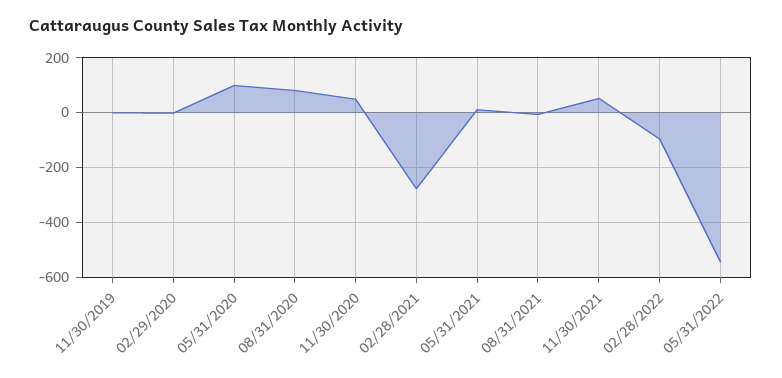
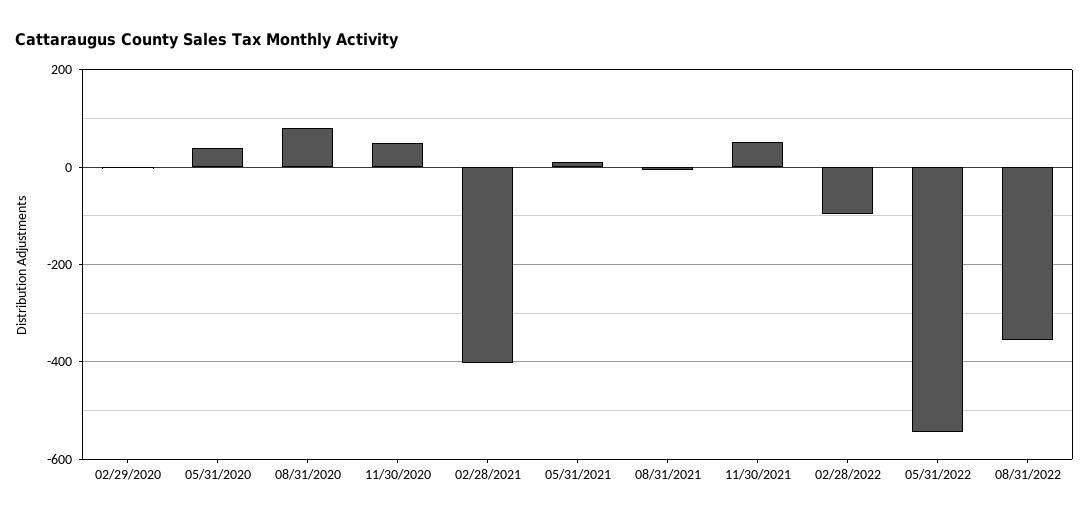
11/30/2019: 0 -> none
05/31/2020: 100 -> 40
02/28/2021: -275 -> -400
08/31/2022: none -> -360

